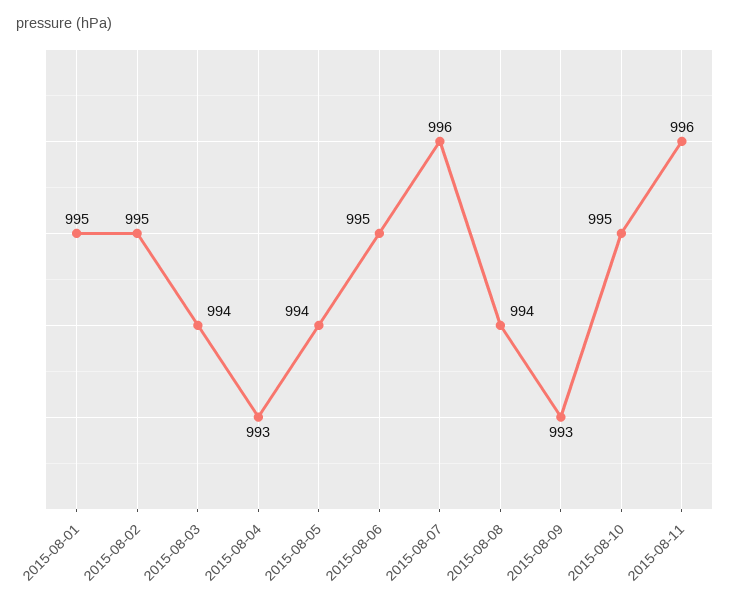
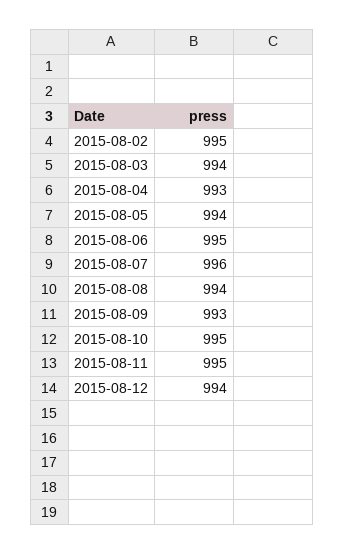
2015-08-01: 995 -> none
2015-08-11: 996 -> 995
2015-08-12: none -> 994

